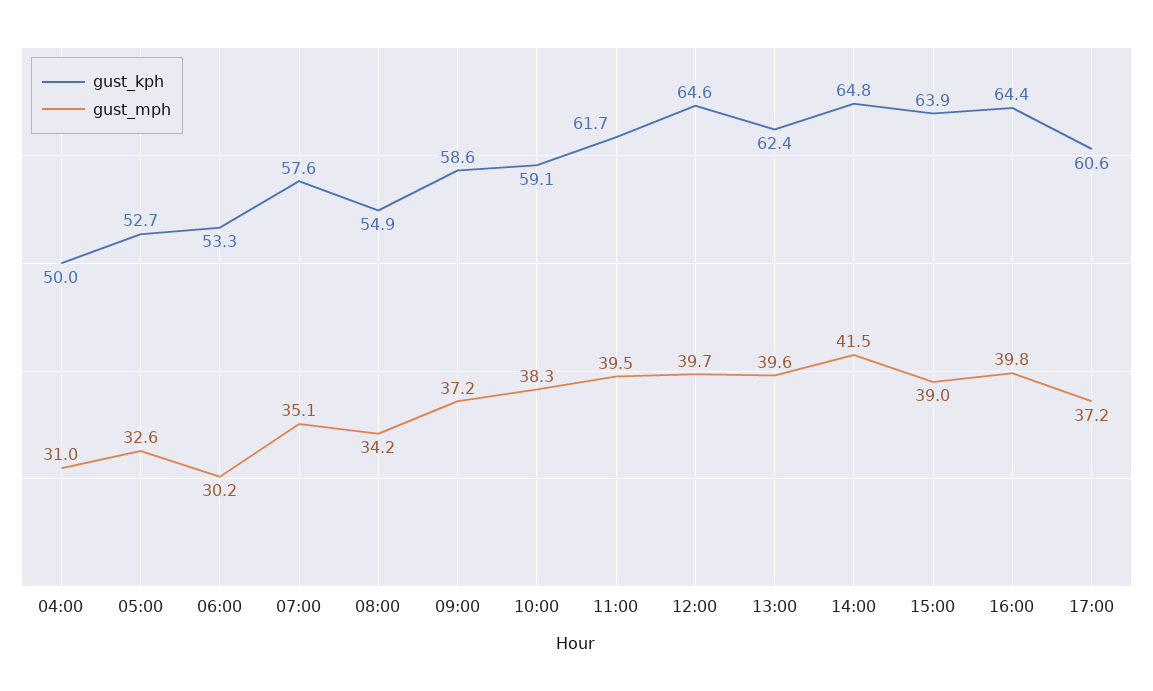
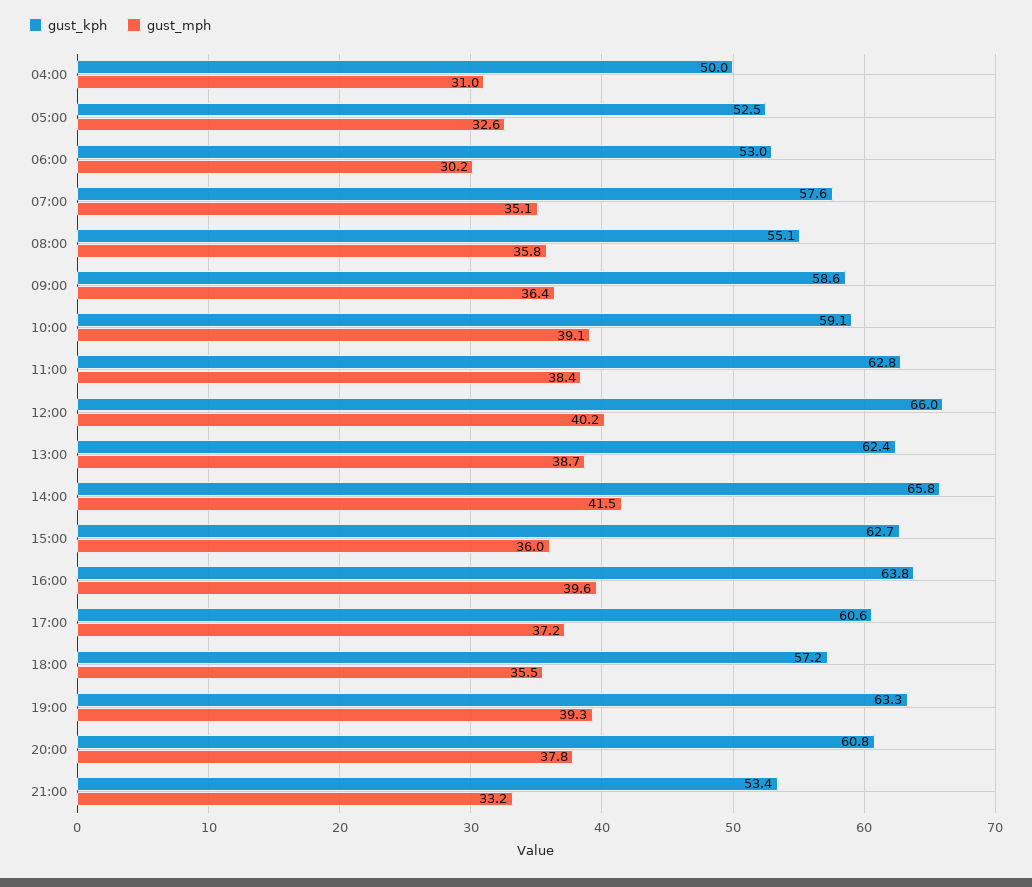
gust_kph, 05:00: 52.7 -> 52.5
gust_kph, 06:00: 53.3 -> 53
gust_kph, 08:00: 54.9 -> 55.1
gust_mph, 08:00: 34.2 -> 35.8
gust_mph, 09:00: 37.2 -> 36.4
gust_mph, 10:00: 38.3 -> 39.1
gust_kph, 11:00: 61.7 -> 62.8
gust_mph, 11:00: 39.5 -> 38.4
gust_kph, 12:00: 64.6 -> 66
gust_mph, 12:00: 39.7 -> 40.2
gust_mph, 13:00: 39.6 -> 38.7
gust_kph, 14:00: 64.8 -> 65.8
gust_kph, 15:00: 63.9 -> 62.7
gust_mph, 15:00: 39 -> 36
gust_kph, 16:00: 64.4 -> 63.8
gust_mph, 16:00: 39.8 -> 39.6
gust_kph, 18:00: none -> 57.2
gust_mph, 18:00: none -> 35.5
gust_kph, 19:00: none -> 63.3
gust_mph, 19:00: none -> 39.3
gust_kph, 20:00: none -> 60.8
gust_mph, 20:00: none -> 37.8
gust_kph, 21:00: none -> 53.4
gust_mph, 21:00: none -> 33.2

